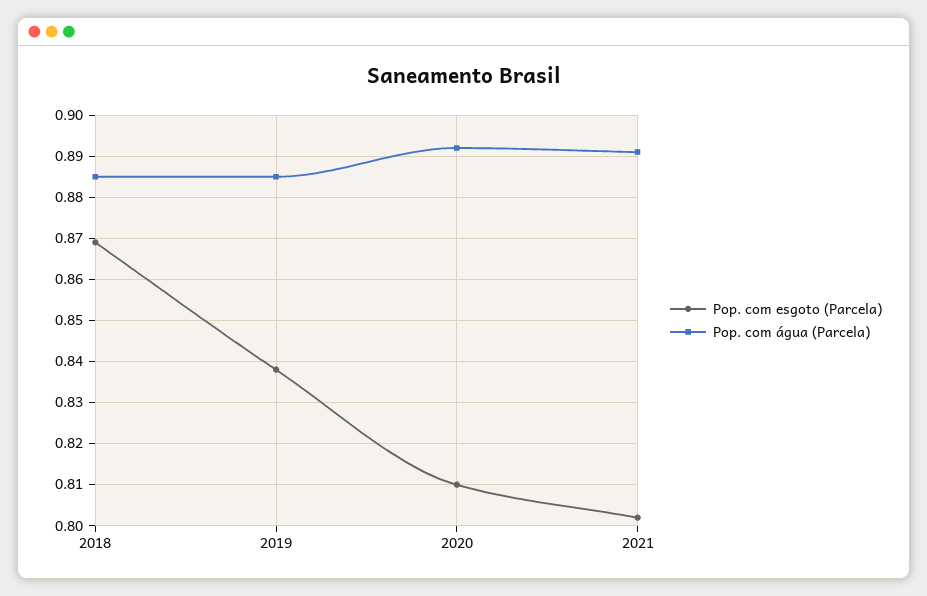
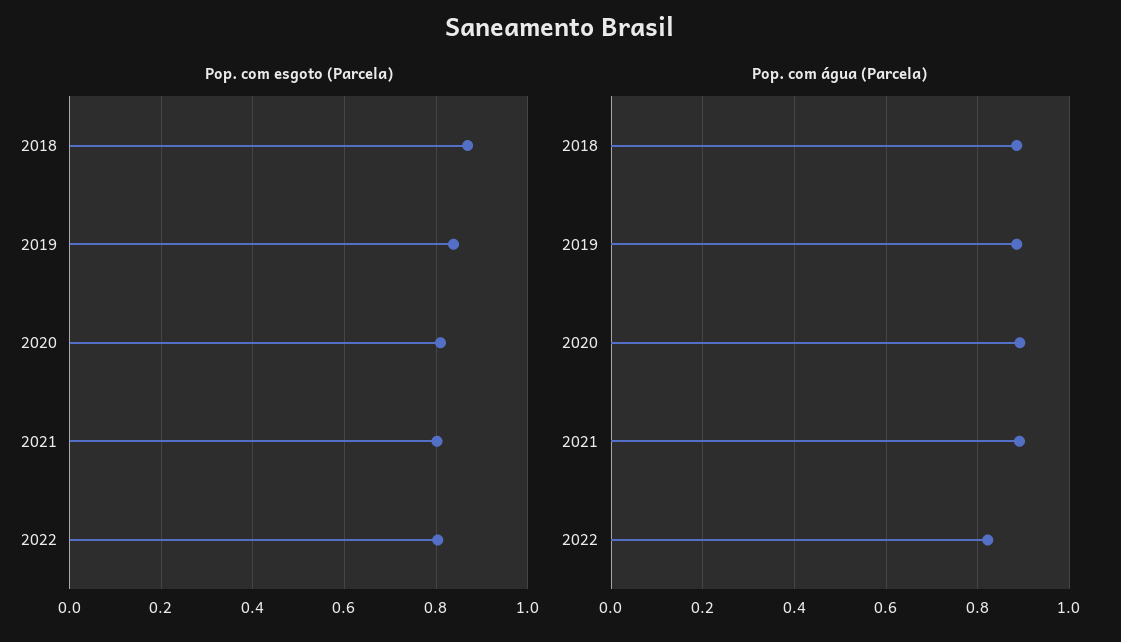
Pop. com esgoto (Parcela), 2022: none -> 0.8
Pop. com água (Parcela), 2022: none -> 0.82

